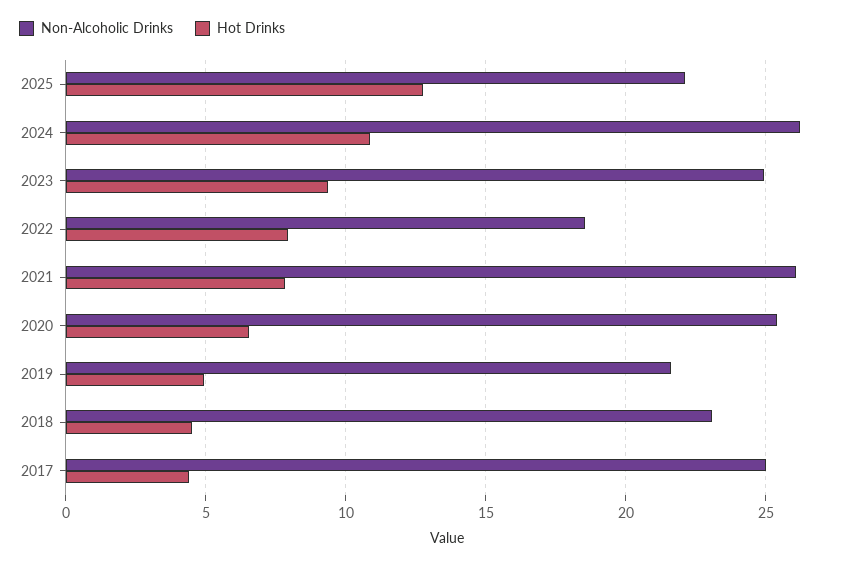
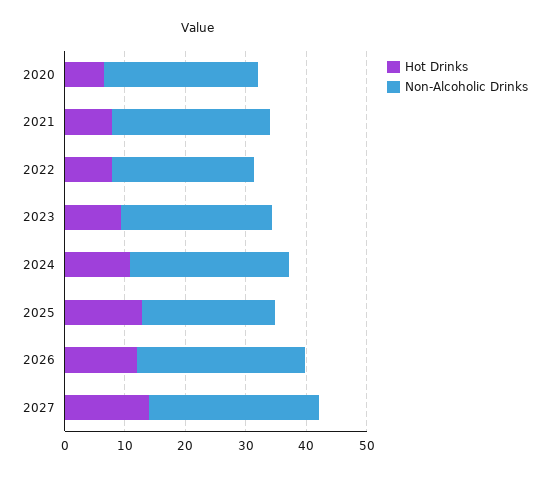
Non-Alcoholic Drinks, 2022: 18.5 -> 24
Non-Alcoholic Drinks, 2019: 21.5 -> none
Hot Drinks, 2019: 5 -> none
Non-Alcoholic Drinks, 2018: 23 -> none
Hot Drinks, 2018: 4.5 -> none
Non-Alcoholic Drinks, 2017: 25 -> none
Hot Drinks, 2017: 4.5 -> none
Hot Drinks, 2026: none -> 12
Non-Alcoholic Drinks, 2026: none -> 28
Hot Drinks, 2027: none -> 14
Non-Alcoholic Drinks, 2027: none -> 28

